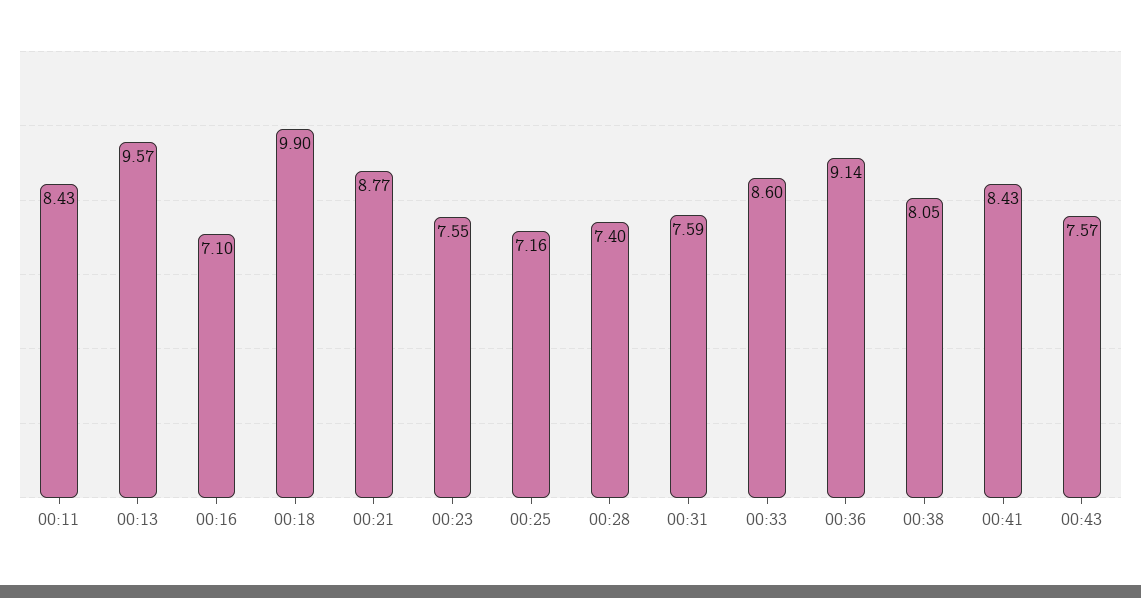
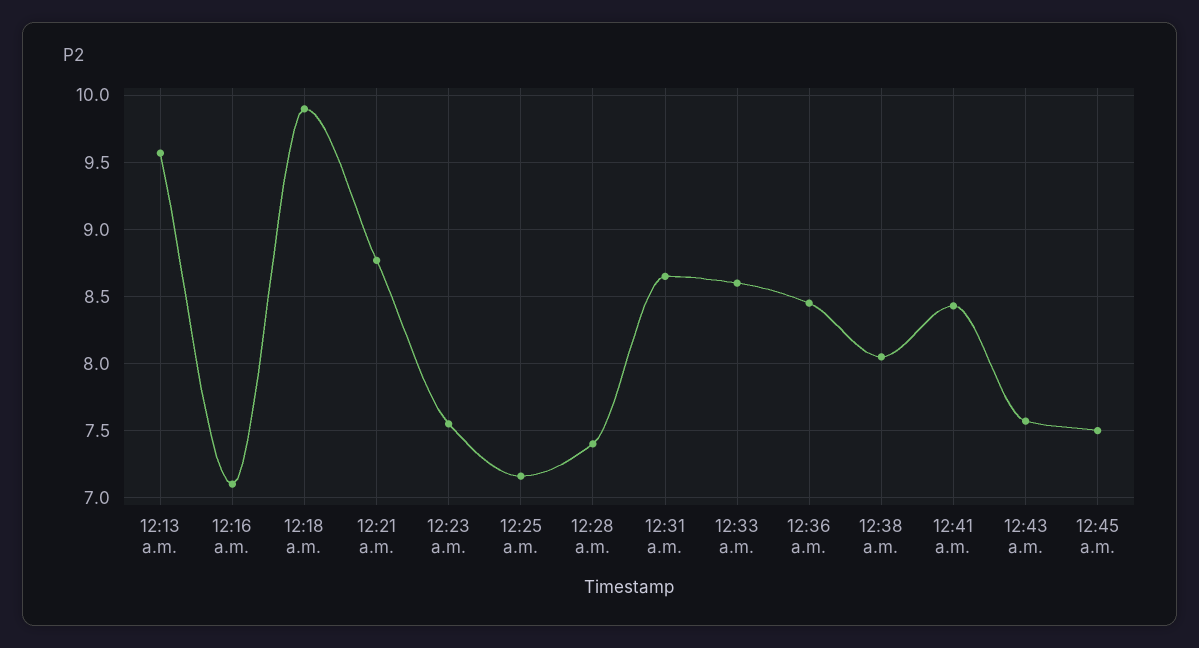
00:11: 8.43 -> none
00:31: 7.59 -> 8.65
00:36: 9.14 -> 8.45
12:45 a.m.: none -> 7.5

